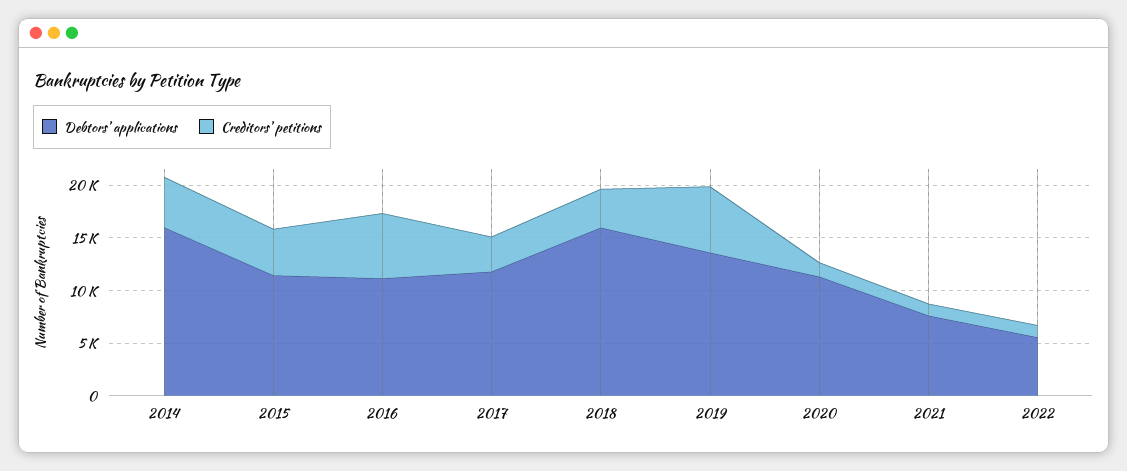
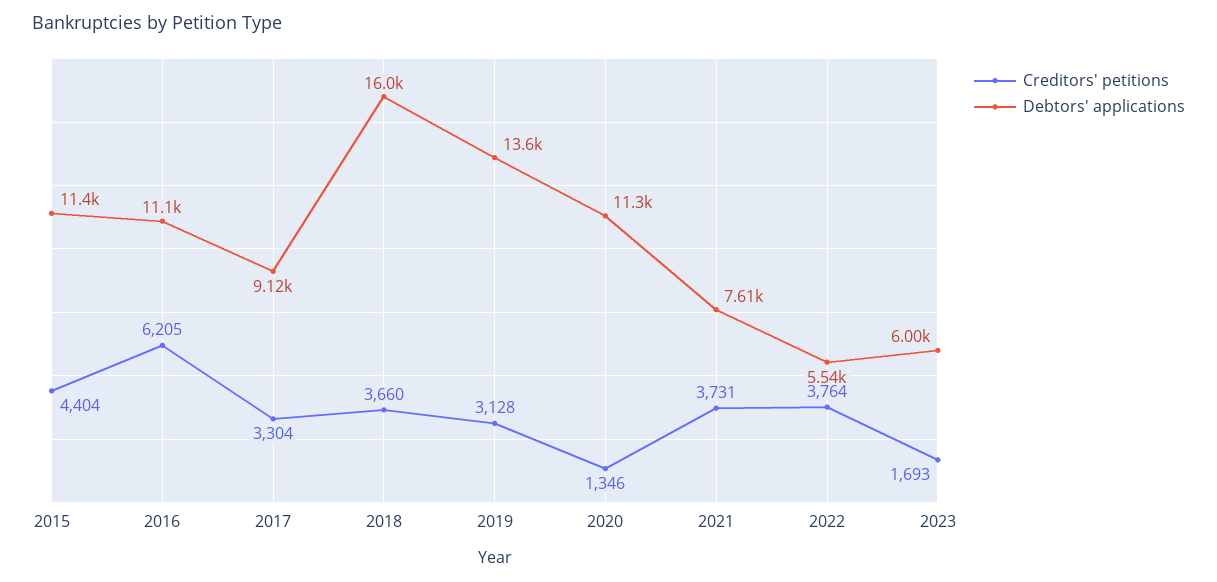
Debtors' applications, 2014: 16000 -> none
Creditors' petitions, 2014: 5000 -> none
Debtors' applications, 2017: 12000 -> 9120
Creditors' petitions, 2019: 6000 -> 3128
Creditors' petitions, 2021: 1000 -> 3731
Creditors' petitions, 2022: 1000 -> 3764
Creditors' petitions, 2023: none -> 1693
Debtors' applications, 2023: none -> 6000

